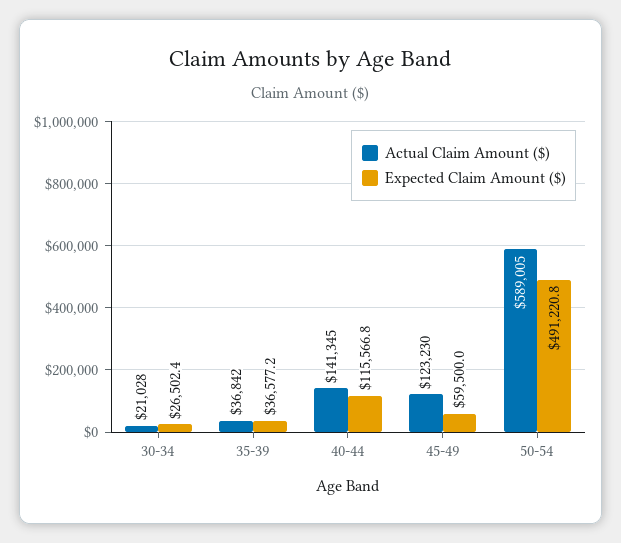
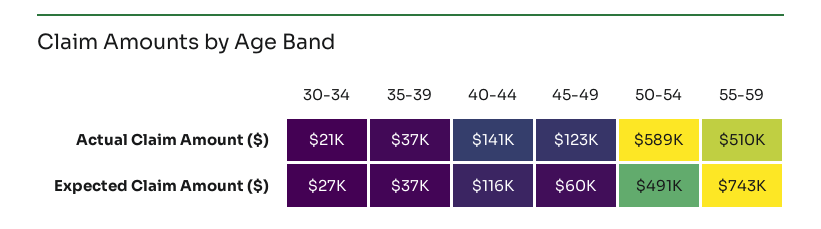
Actual Claim Amount ($), 55-59: none -> 510000
Expected Claim Amount ($), 55-59: none -> 743000

